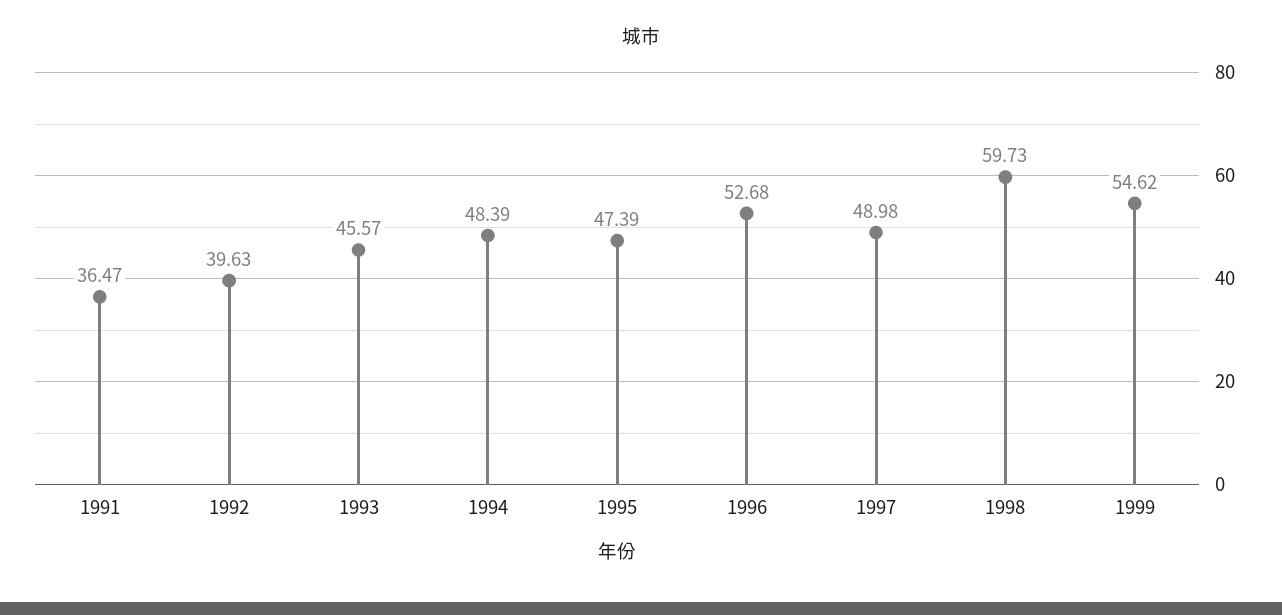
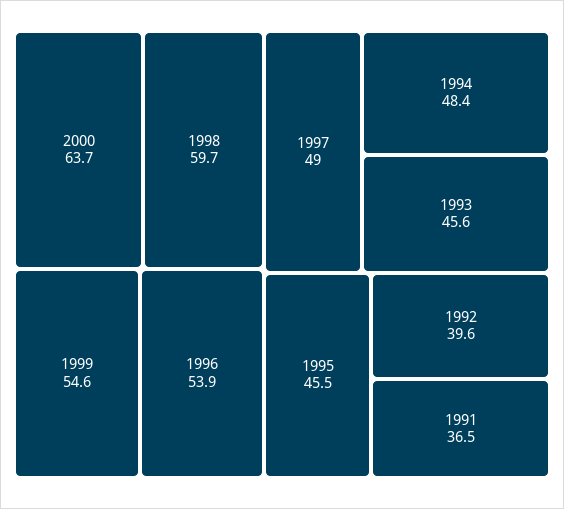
1995: 47.39 -> 45.5
1996: 52.68 -> 53.9
2000: none -> 63.7

